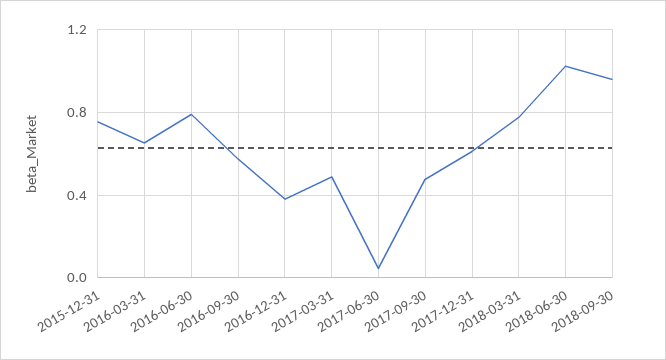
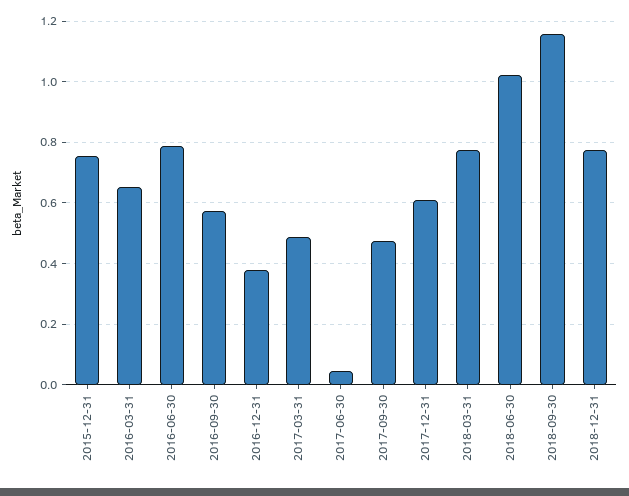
2018-09-30: 0.95 -> 1.16
2018-12-31: none -> 0.78

